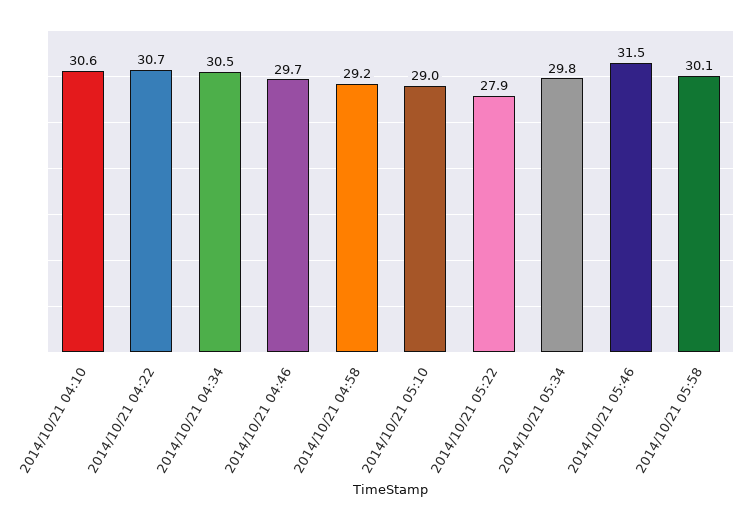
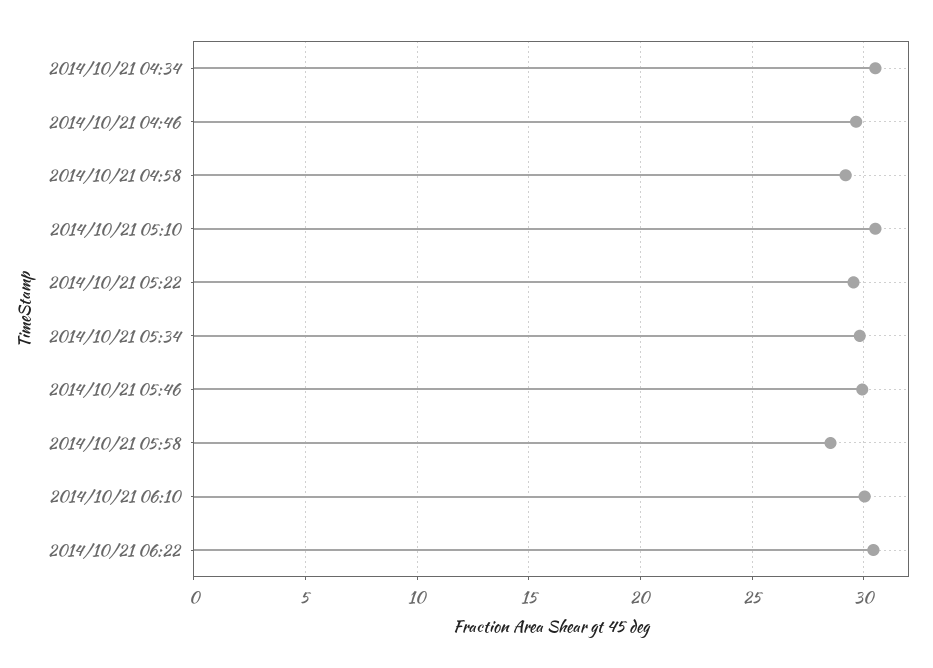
2014/10/21 04:10: 30.6 -> none
2014/10/21 04:22: 30.7 -> none
2014/10/21 05:10: 29 -> 30.5
2014/10/21 05:22: 27.9 -> 29.5
2014/10/21 05:46: 31.5 -> 30
2014/10/21 05:58: 30.1 -> 28.5
2014/10/21 06:10: none -> 30
2014/10/21 06:22: none -> 30.5

